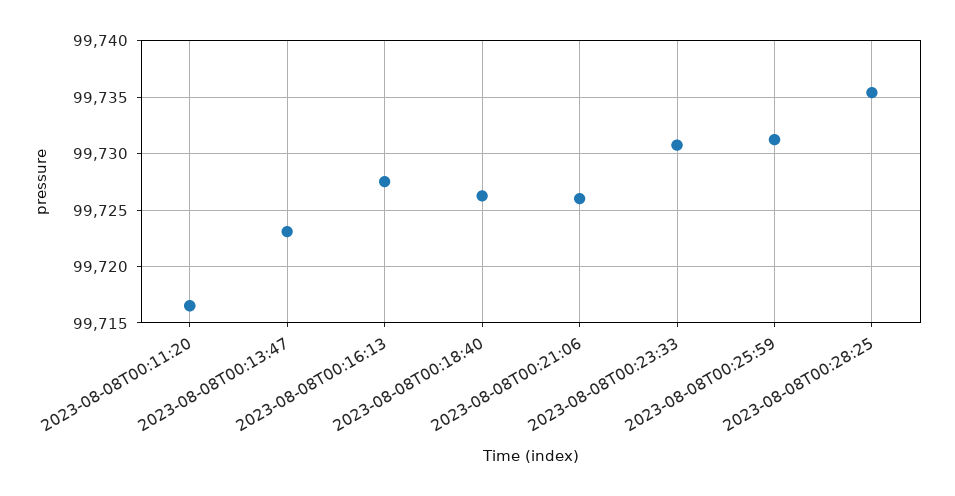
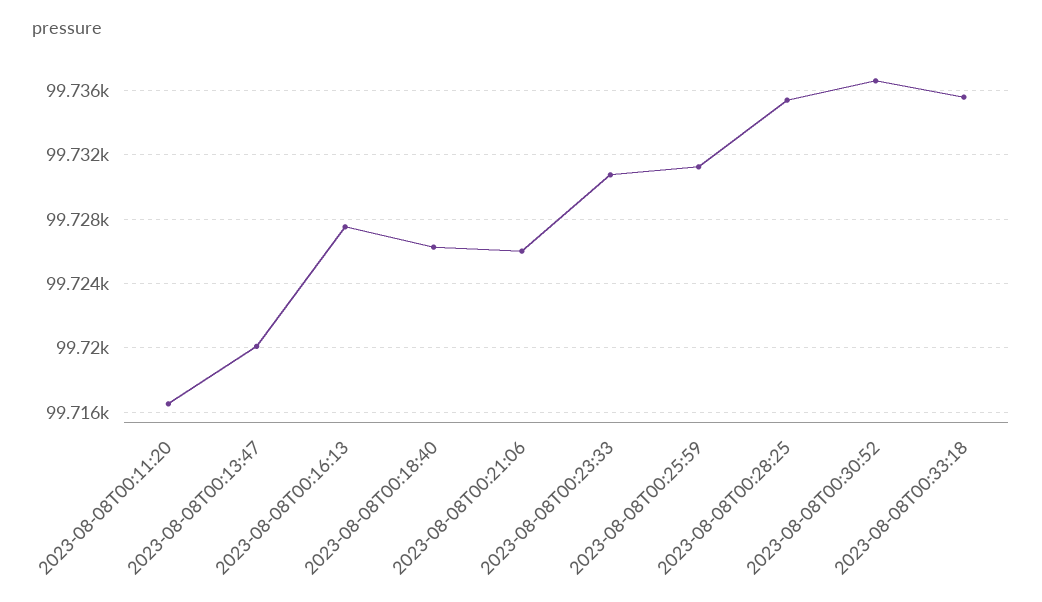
2023-08-08T00:13:47: 99723 -> 99720
2023-08-08T00:30:52: none -> 99736.5
2023-08-08T00:33:18: none -> 99735.5

